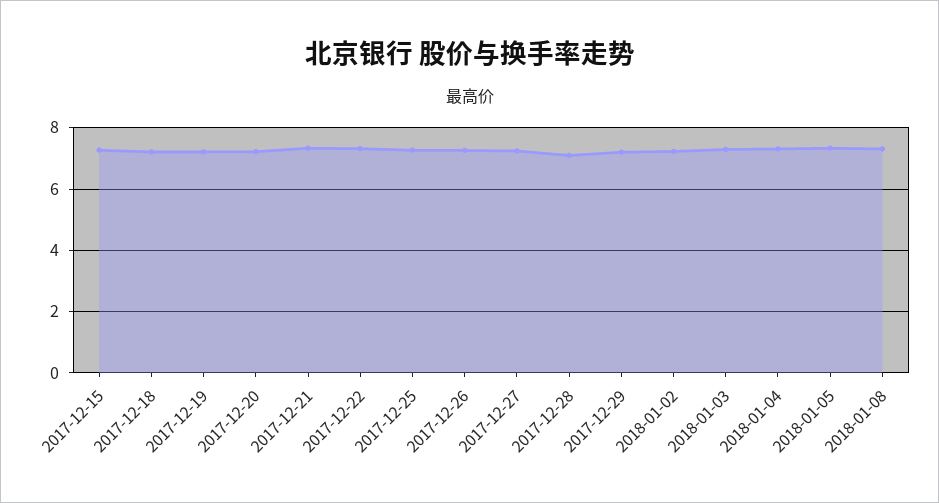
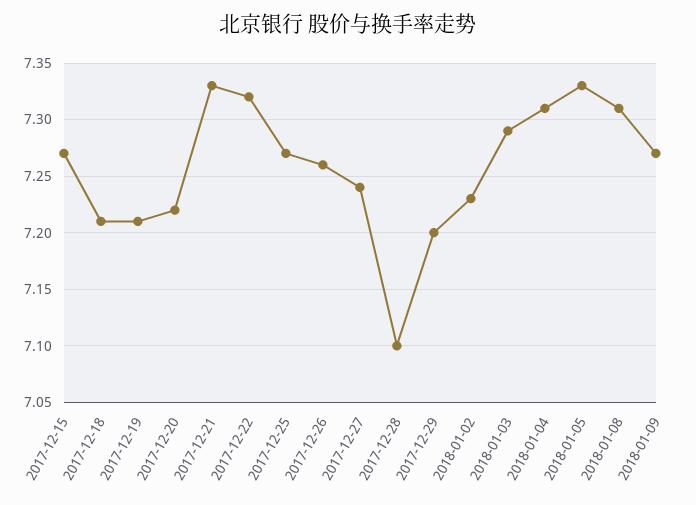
2018-01-09: none -> 7.27

